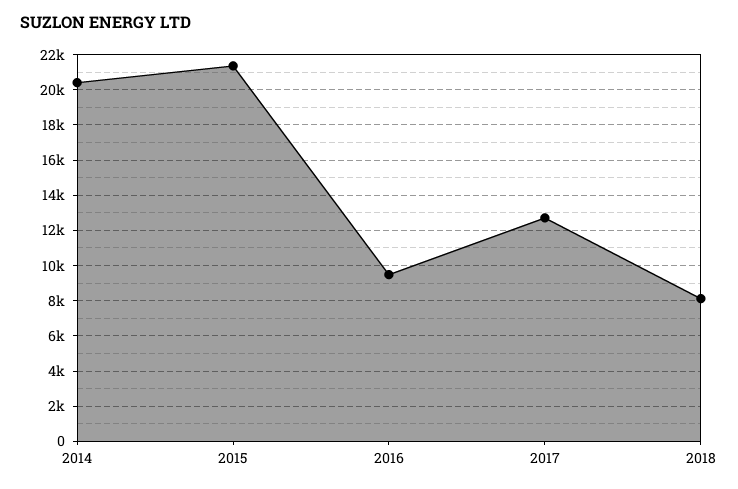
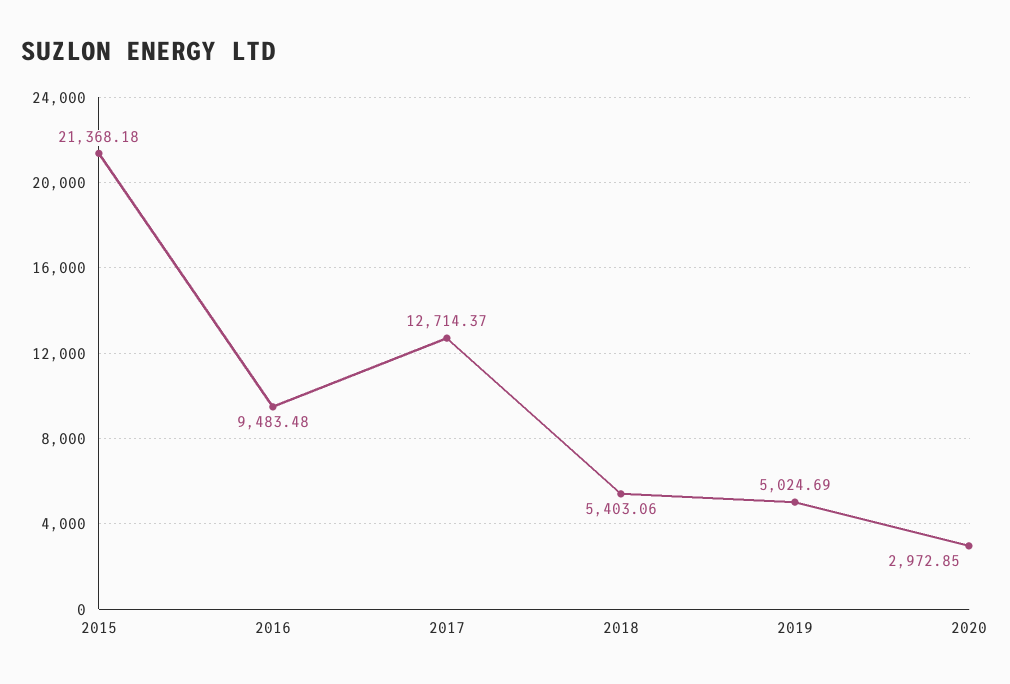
2014: 20500 -> none
2018: 8000 -> 5403.06
2019: none -> 5024.69
2020: none -> 2972.85

